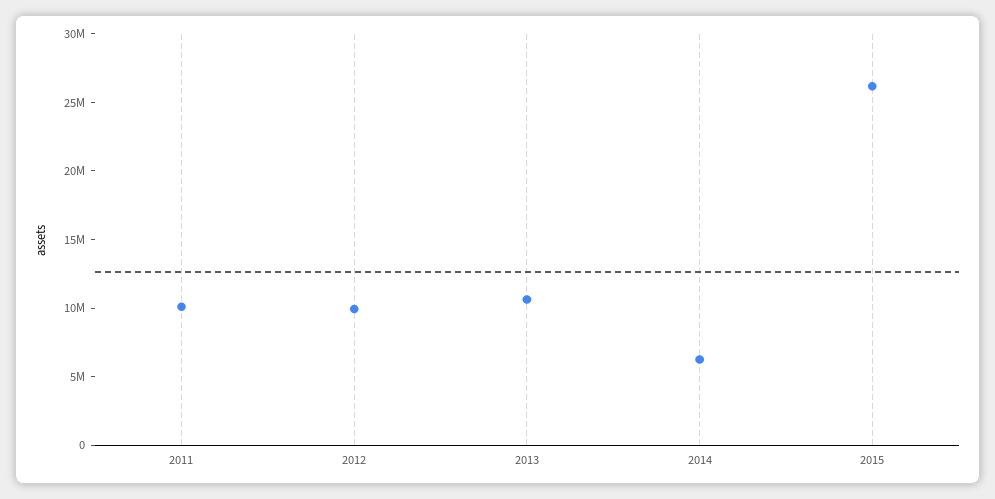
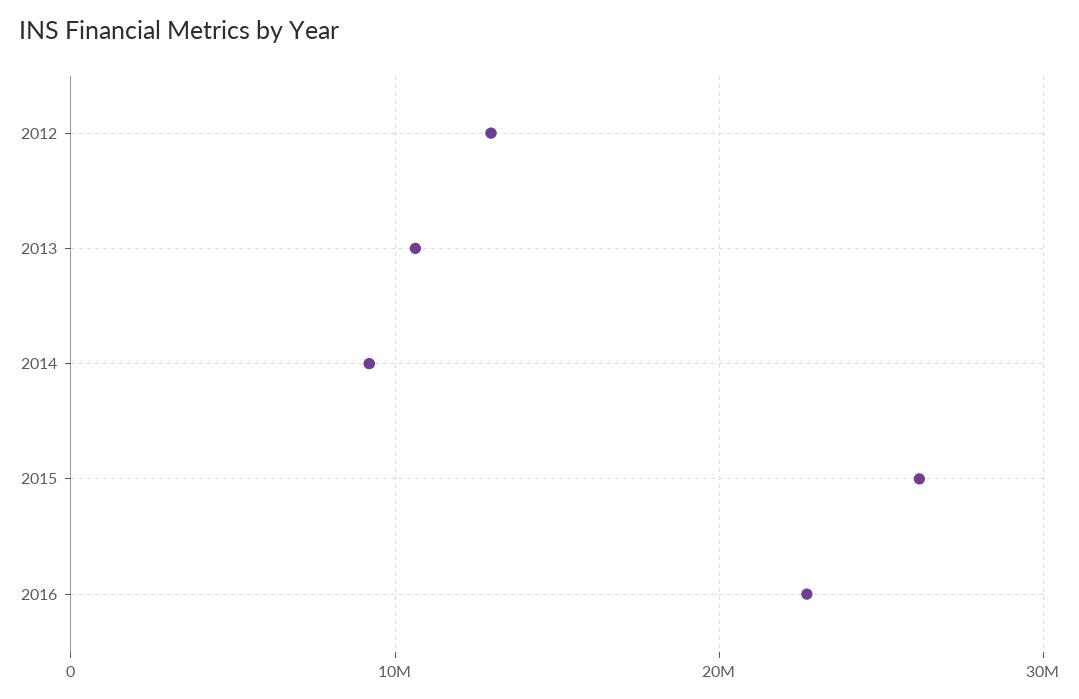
2011: 10000000 -> none
2012: 10000000 -> 13000000
2014: 6000000 -> 9000000
2016: none -> 23000000

